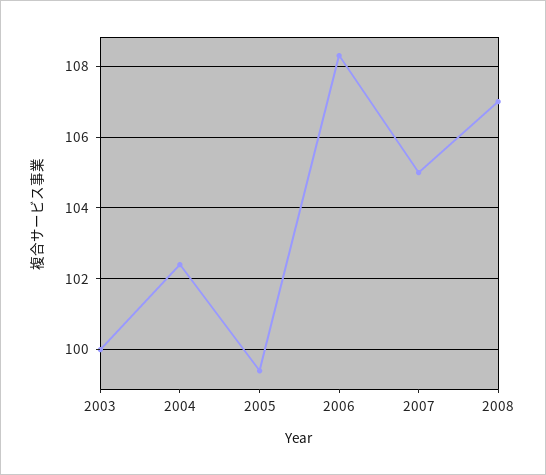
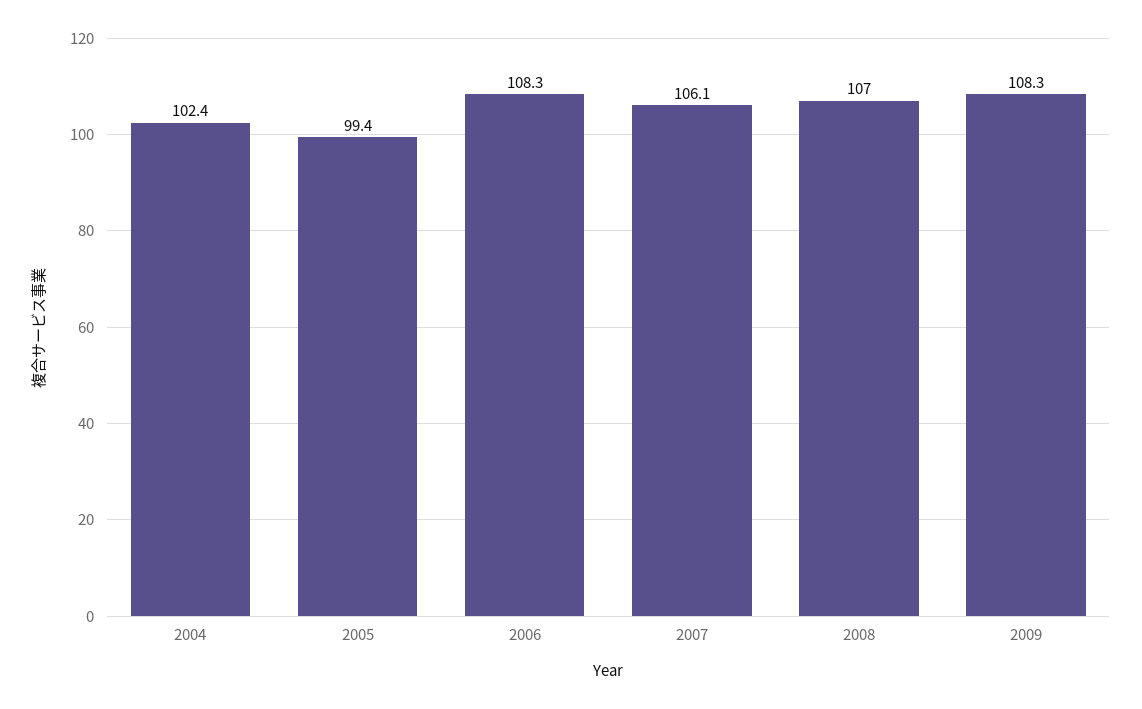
2003: 100 -> none
2007: 105 -> 106.1
2009: none -> 108.3

